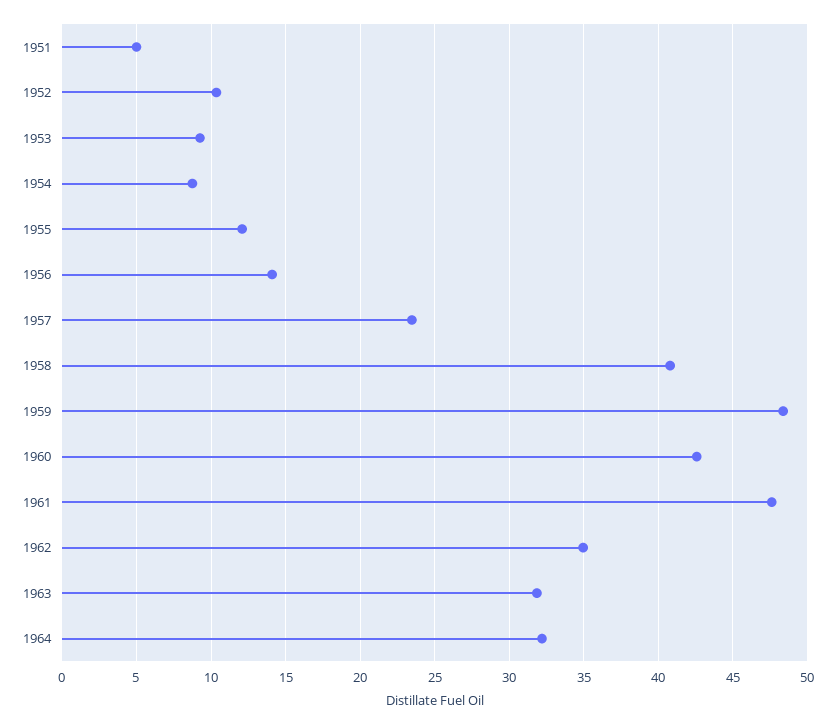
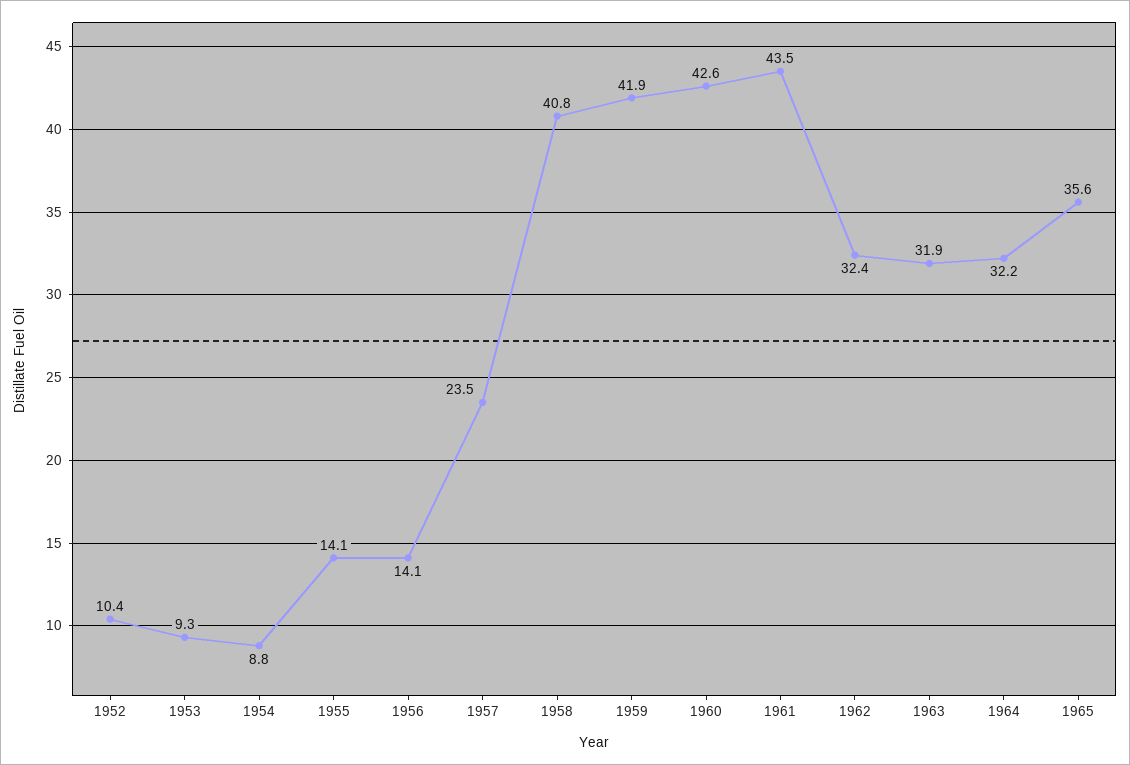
1951: 5 -> none
1955: 12 -> 14.1
1959: 48.5 -> 41.9
1961: 47.5 -> 43.5
1962: 35 -> 32.4
1965: none -> 35.6

